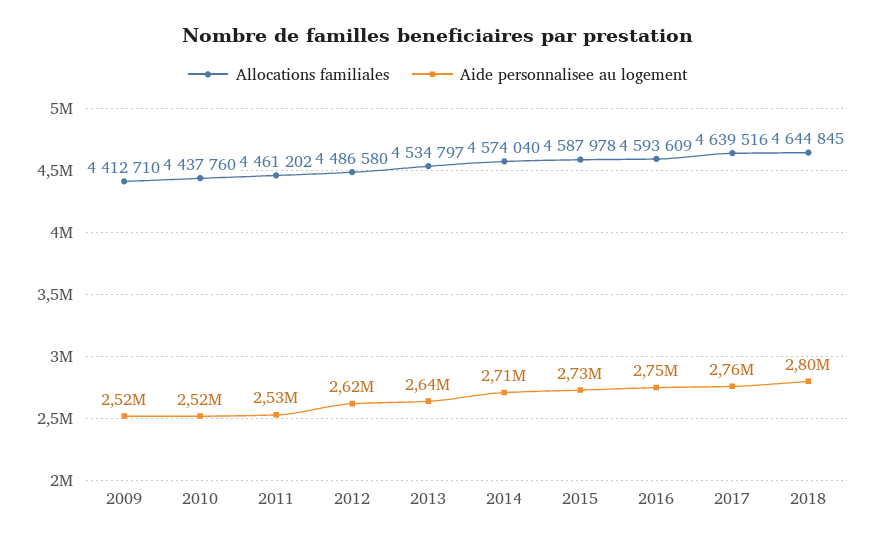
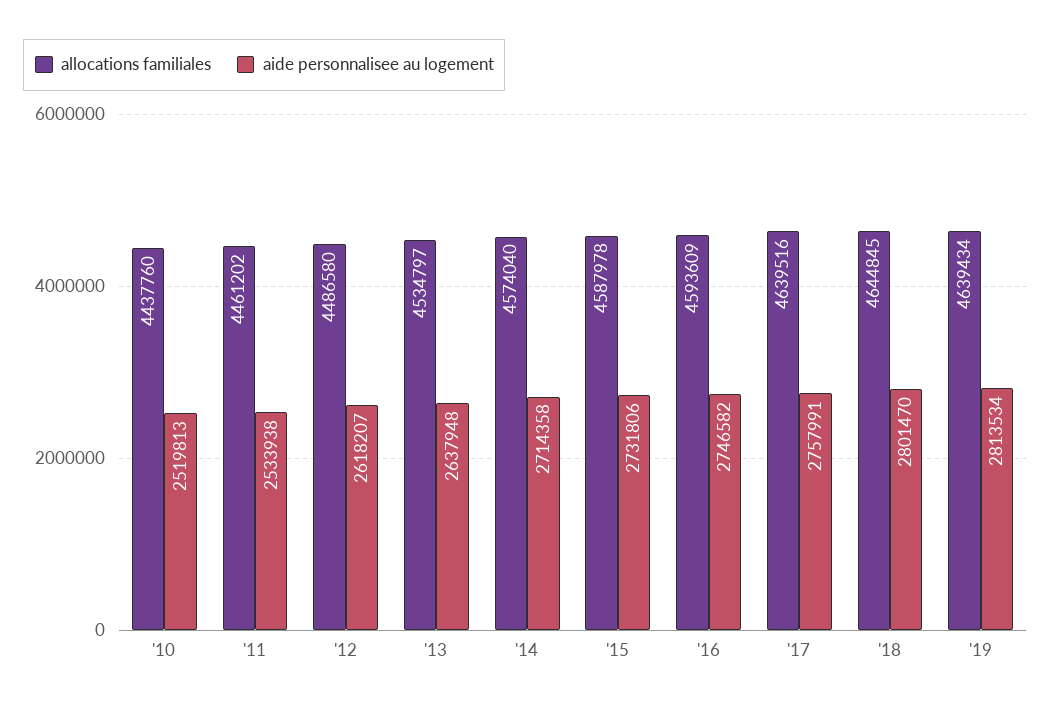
Allocations familiales, 2009: 4412710 -> none
Aide personnalisee au logement, 2009: 2520000 -> none
Allocations familiales, '19: none -> 4639434
Aide personnalisee au logement, '19: none -> 2813534

